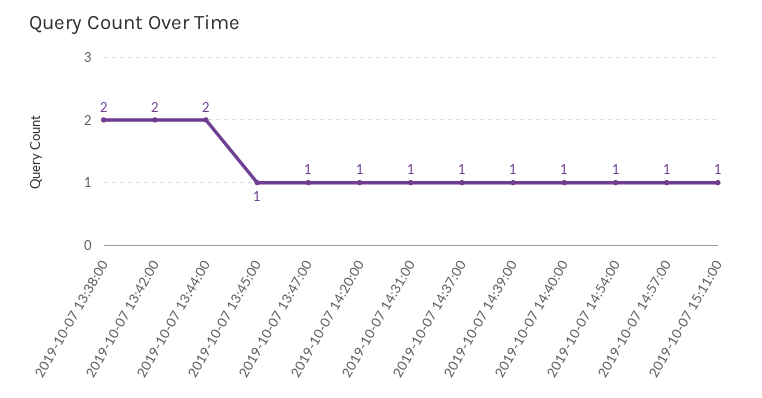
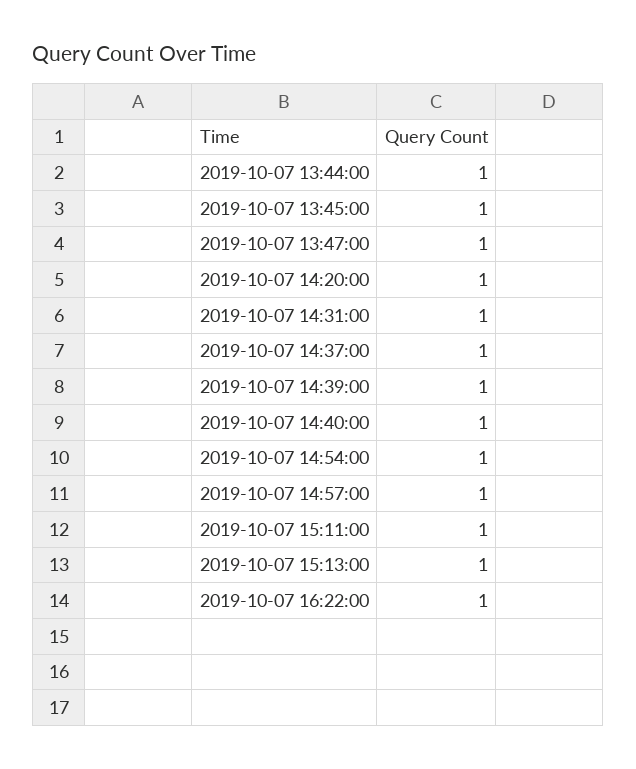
2019-10-07 13:38:00: 2 -> none
2019-10-07 13:42:00: 2 -> none
2019-10-07 13:44:00: 2 -> 1
2019-10-07 15:13:00: none -> 1
2019-10-07 16:22:00: none -> 1

